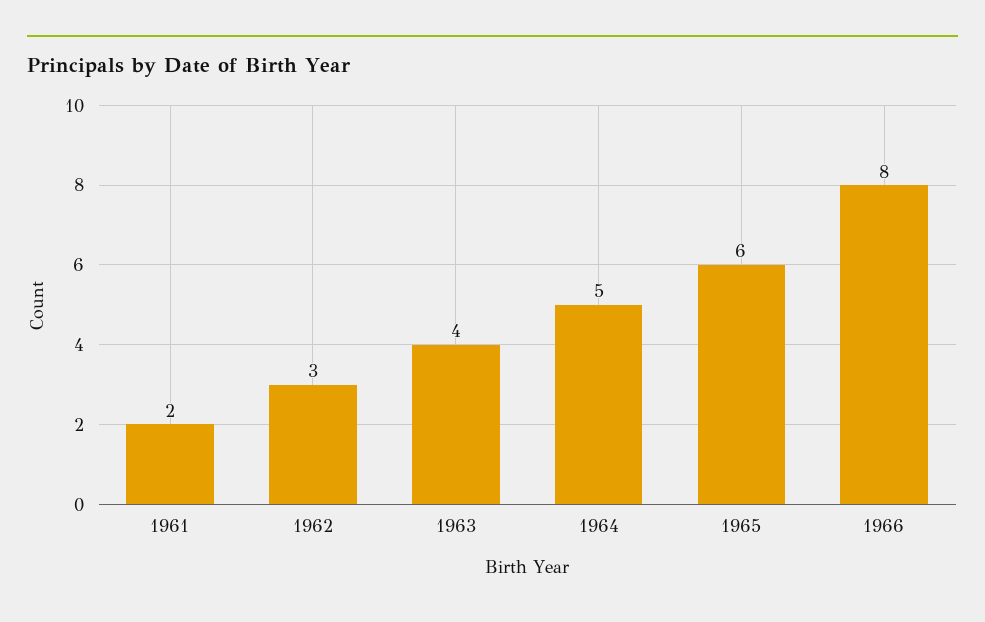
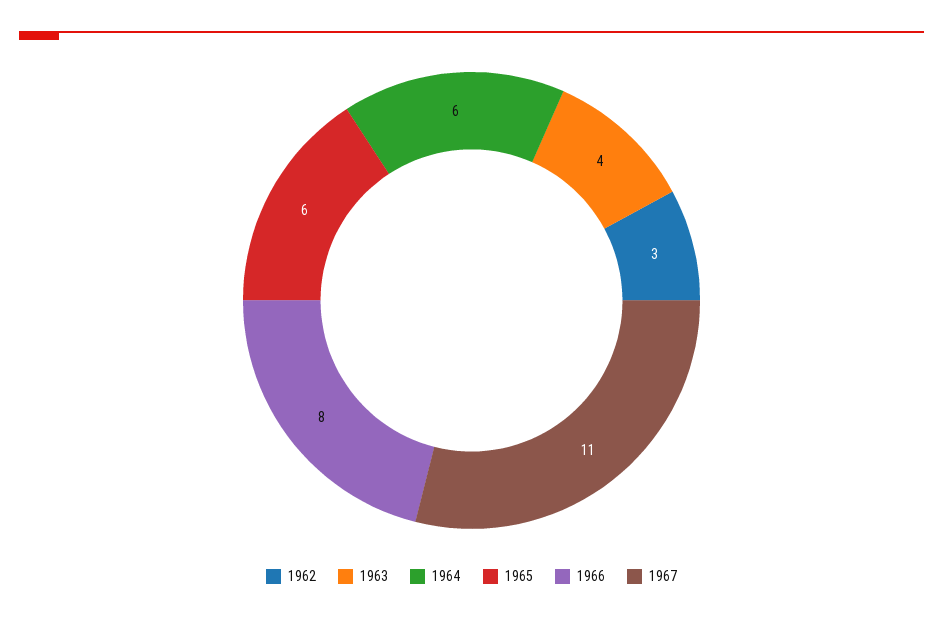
1961: 2 -> none
1964: 5 -> 6
1967: none -> 11

